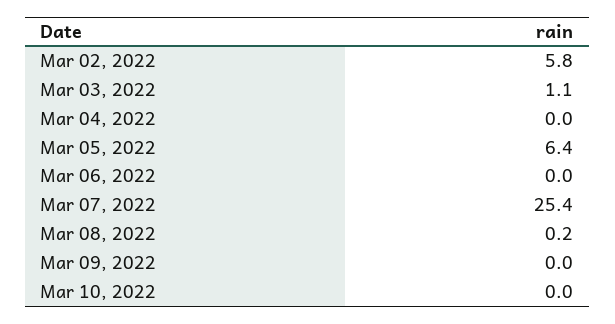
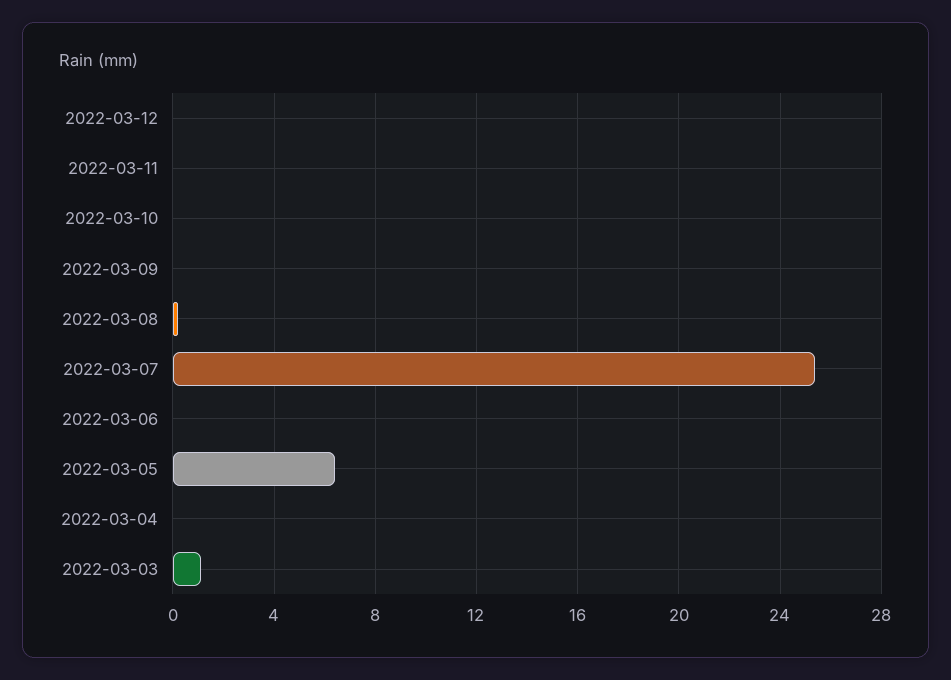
Mar 02, 2022: 5.8 -> none
2022-03-12: none -> 0
2022-03-11: none -> 0

